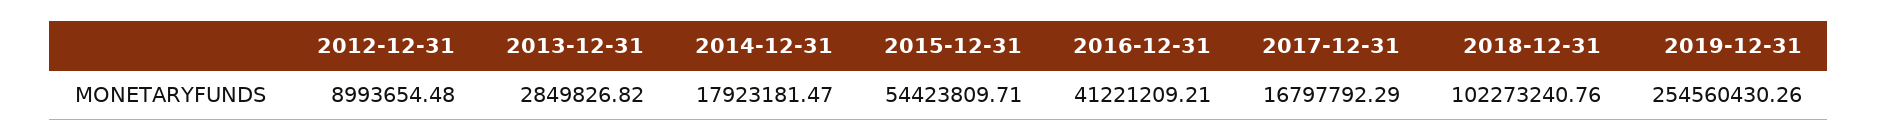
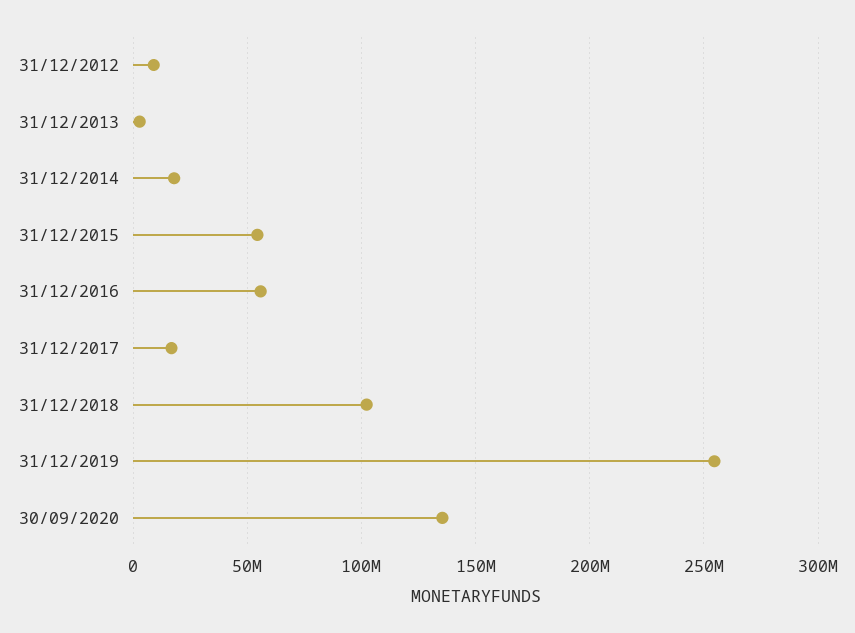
2016-12-31: 41221209.21 -> 55000000
30/09/2020: none -> 135000000

